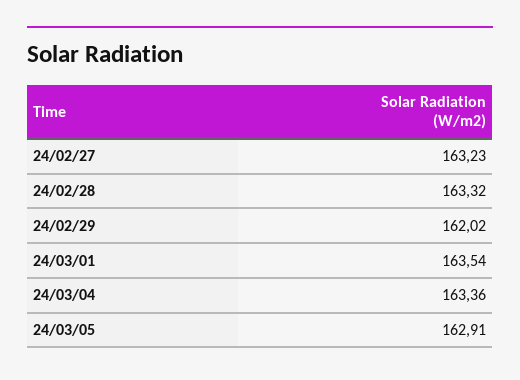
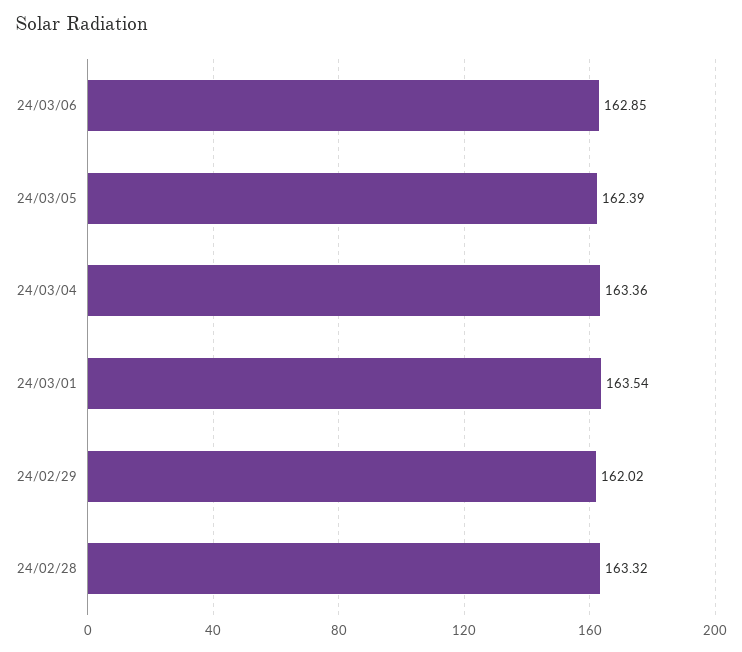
24/02/27: 163.23 -> none
24/03/05: 162.91 -> 162.39
24/03/06: none -> 162.85

